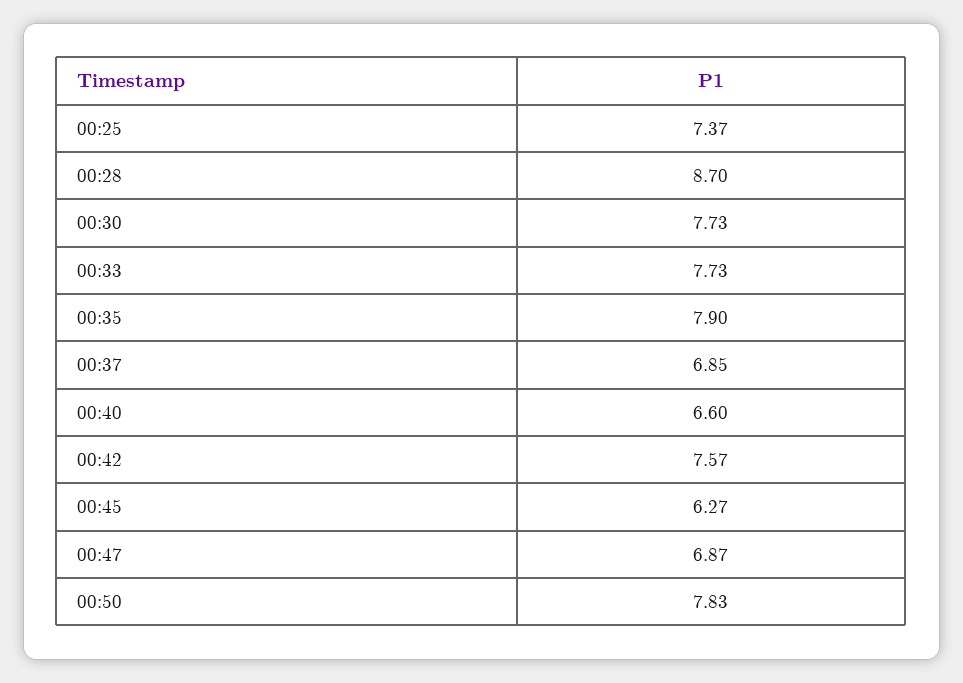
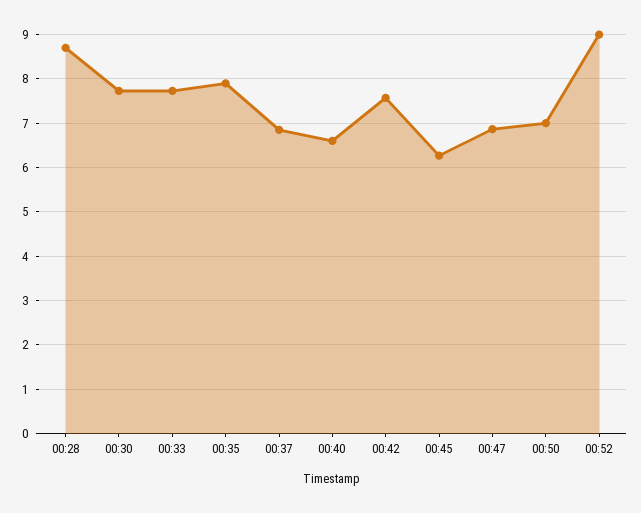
00:25: 7.37 -> none
00:50: 7.83 -> 7
00:52: none -> 9

